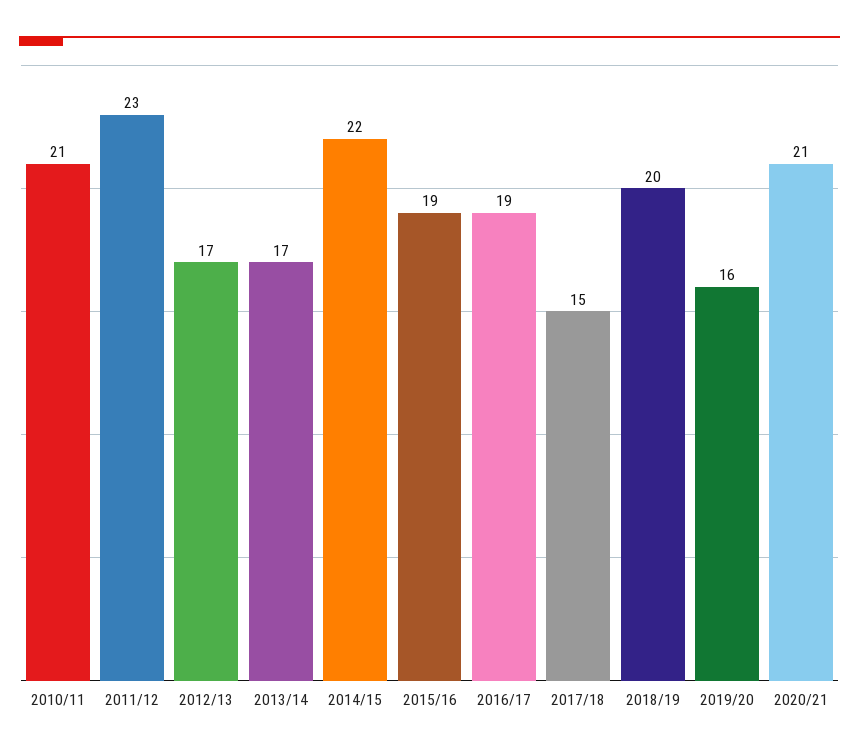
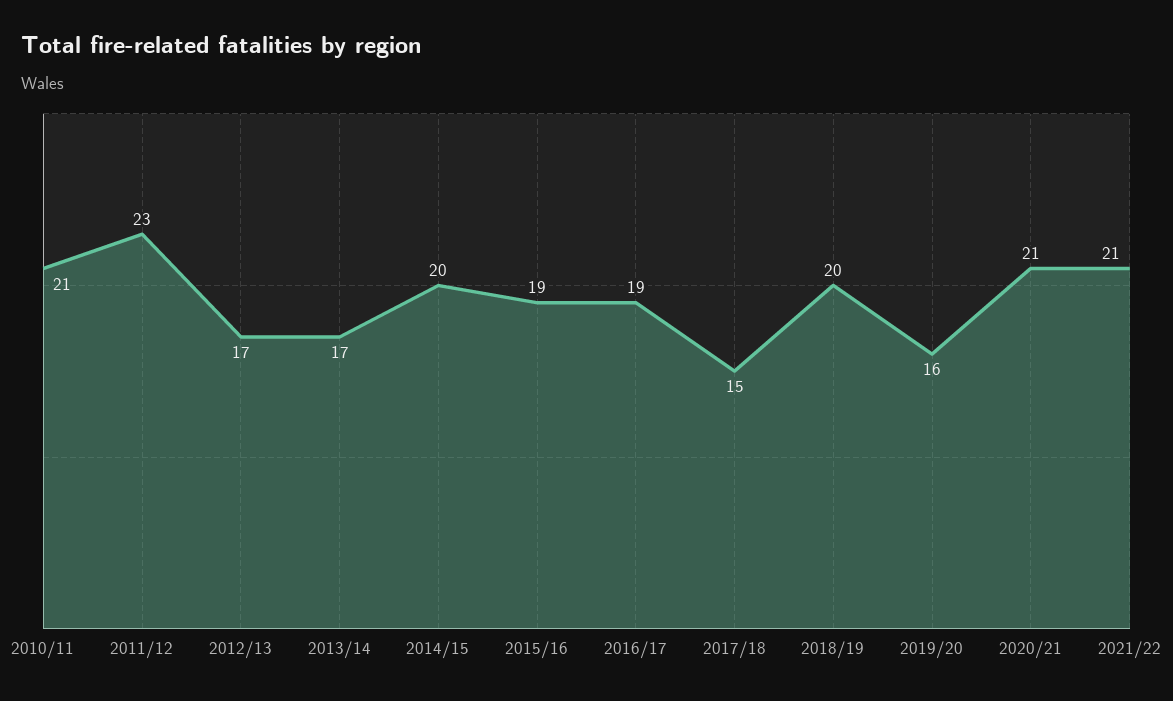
2014/15: 22 -> 20
2021/22: none -> 21

